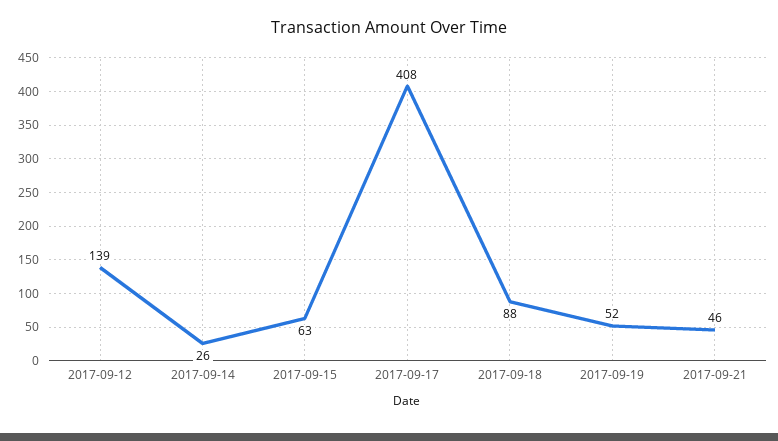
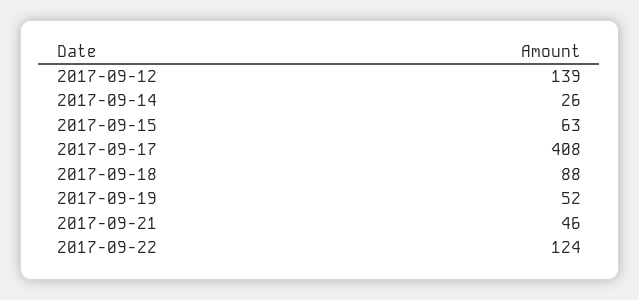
2017-09-22: none -> 124

